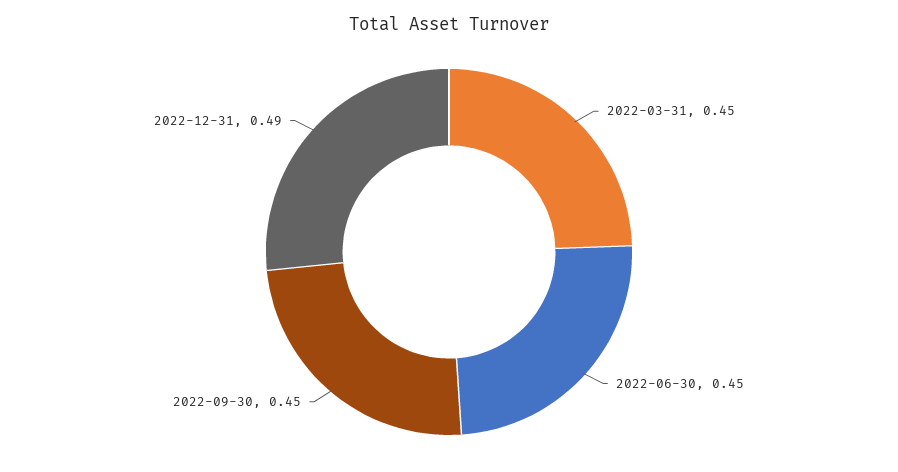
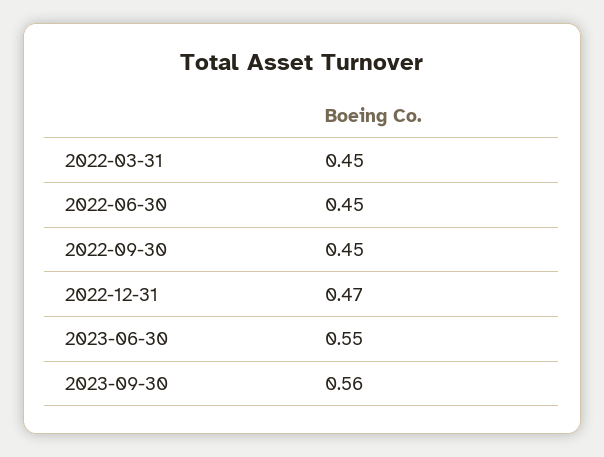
2022-12-31: 0.49 -> 0.47
2023-06-30: none -> 0.55
2023-09-30: none -> 0.56

